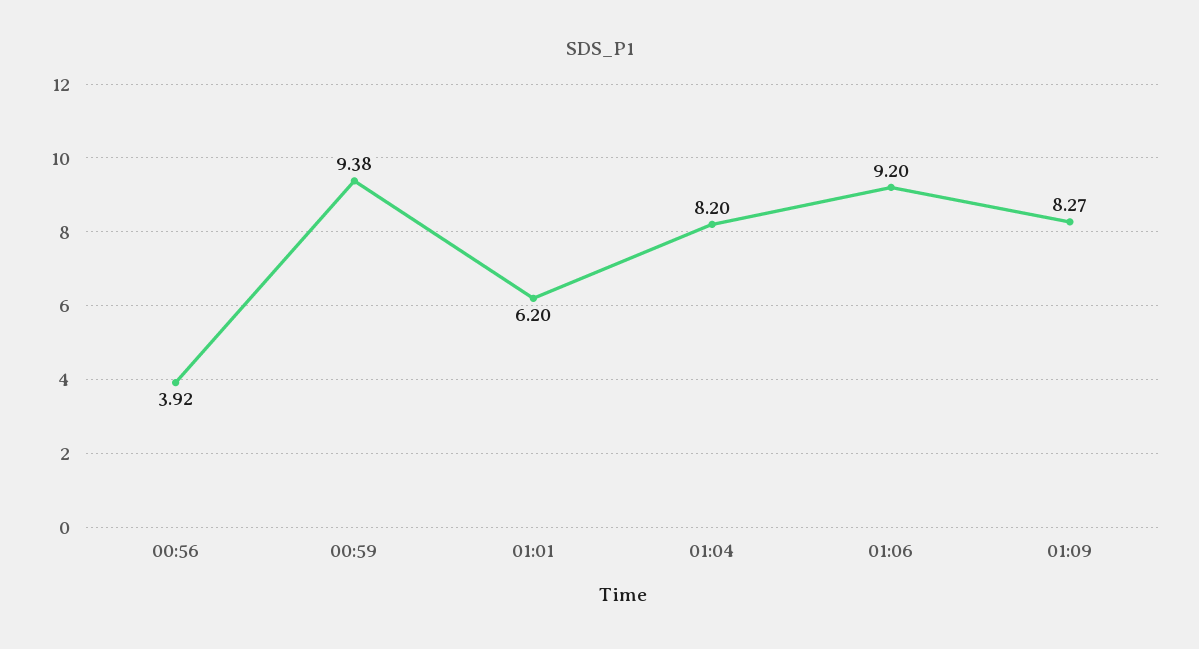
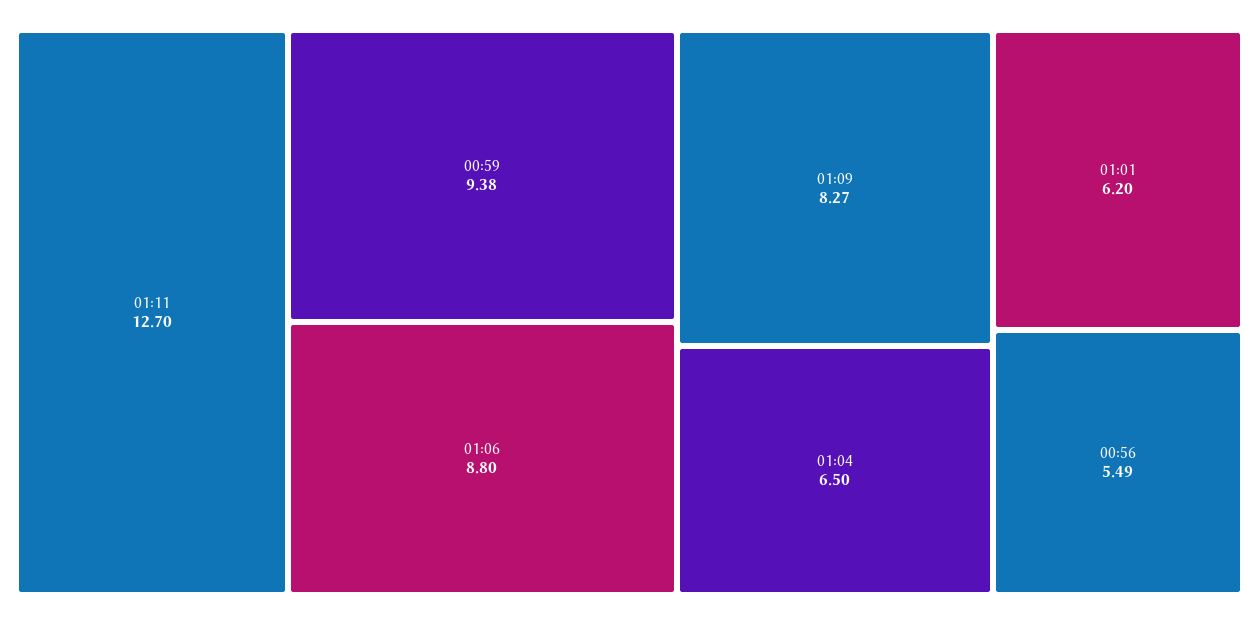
00:56: 3.92 -> 5.49
01:04: 8.2 -> 6.5
01:06: 9.2 -> 8.8
01:11: none -> 12.7

